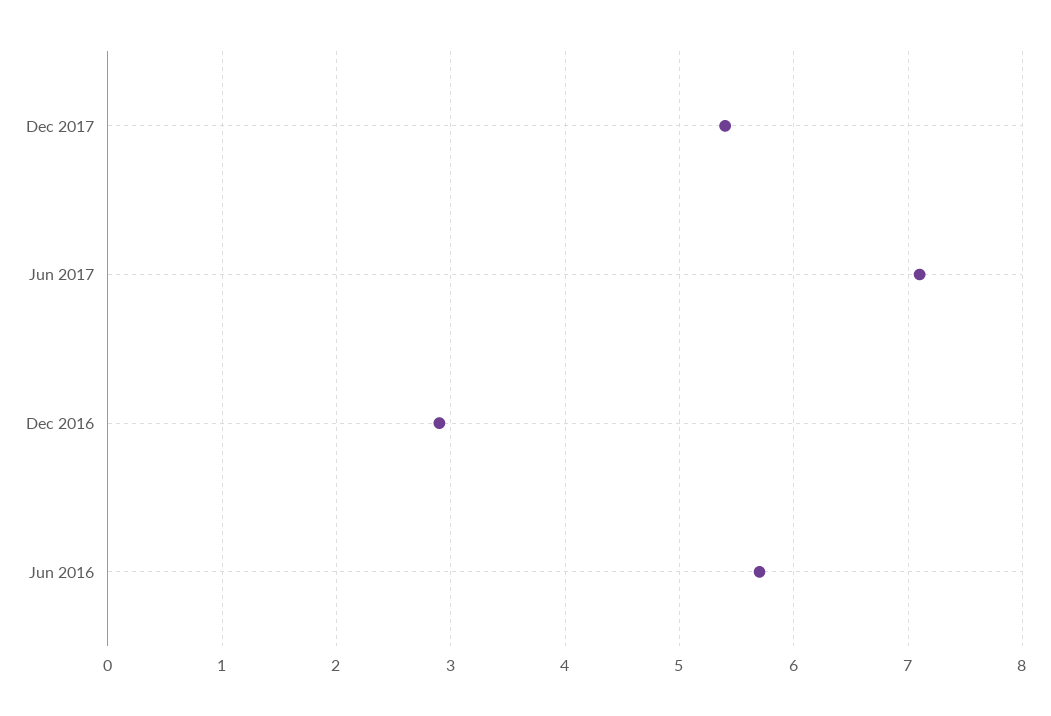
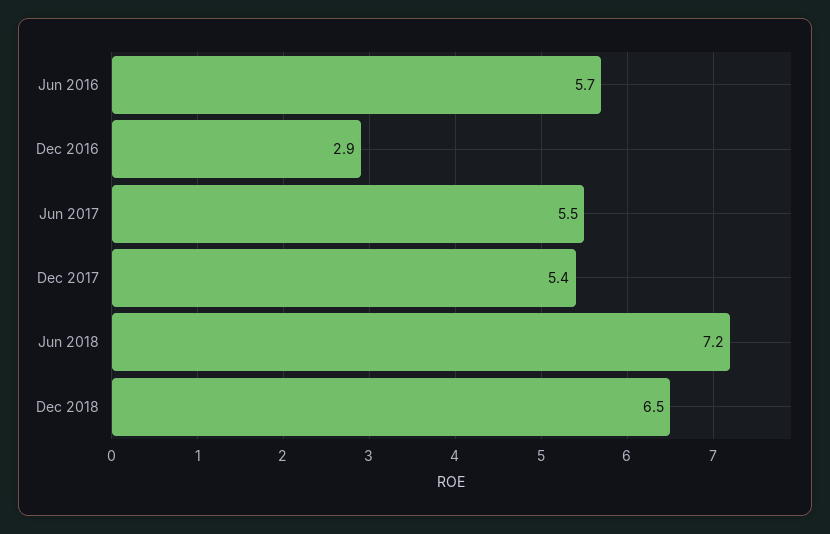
Jun 2017: 7.1 -> 5.5
Jun 2018: none -> 7.2
Dec 2018: none -> 6.5

